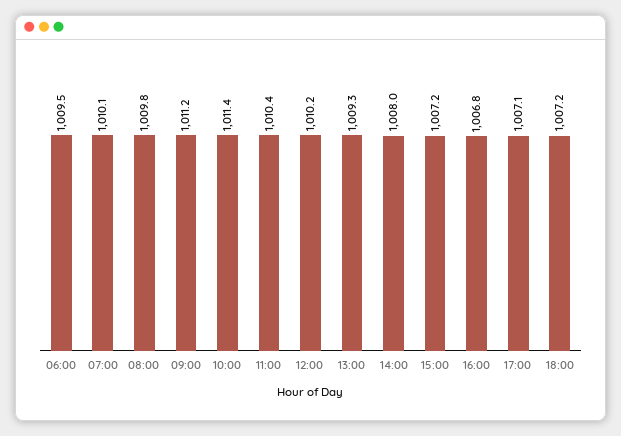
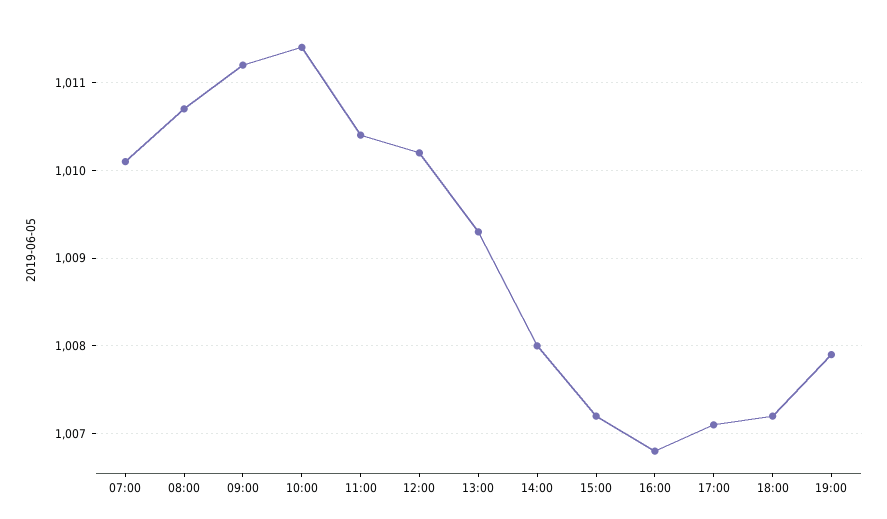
06:00: 1009.5 -> none
08:00: 1009.8 -> 1010.7
19:00: none -> 1007.9

